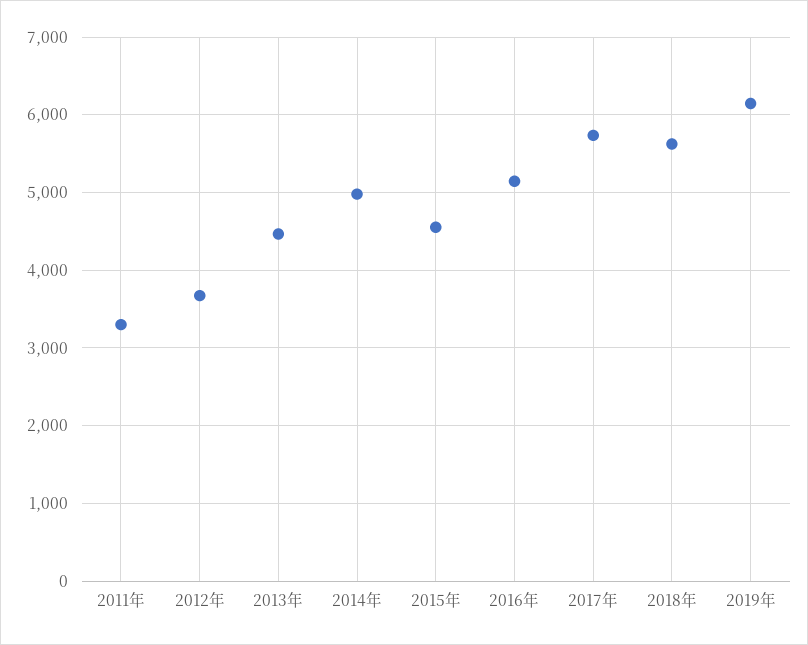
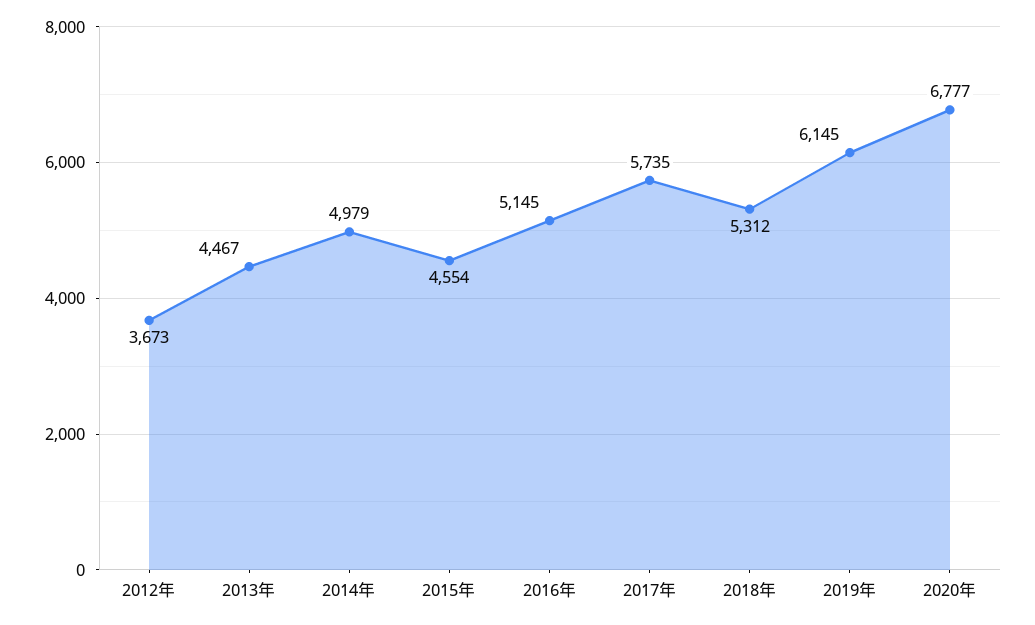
2011年: 3300 -> none
2018年: 5600 -> 5312
2020年: none -> 6777

